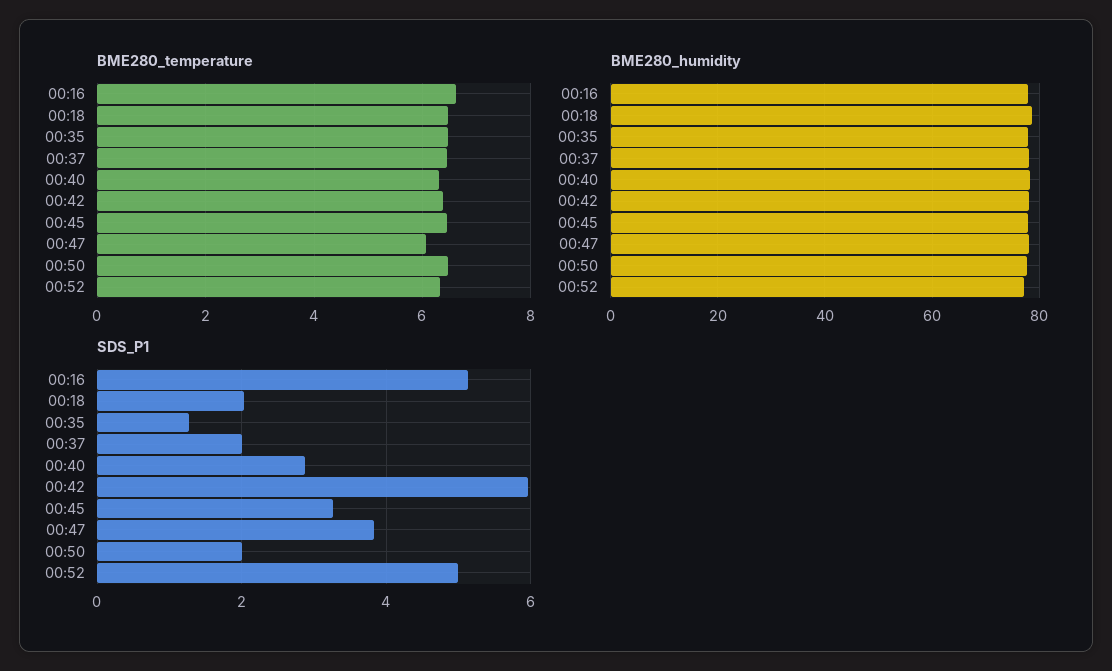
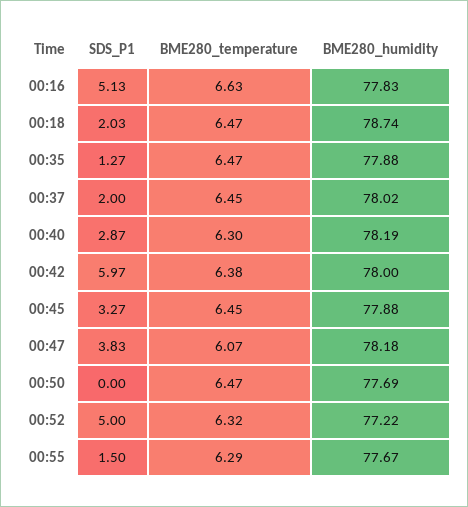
SDS_P1, 00:50: 2 -> 0
SDS_P1, 00:55: none -> 1.5
BME280_temperature, 00:55: none -> 6.29
BME280_humidity, 00:55: none -> 77.67

